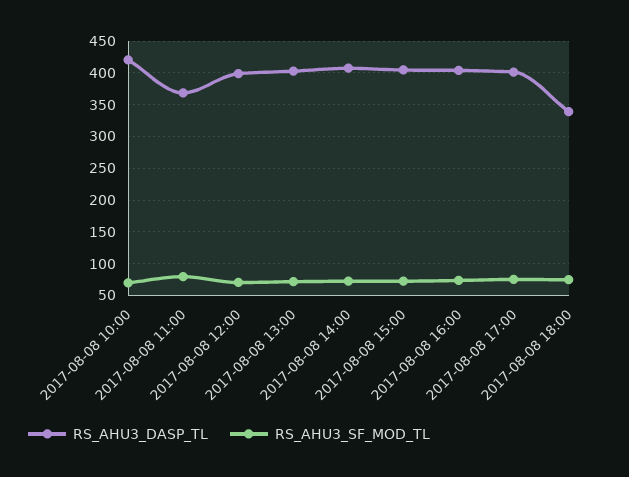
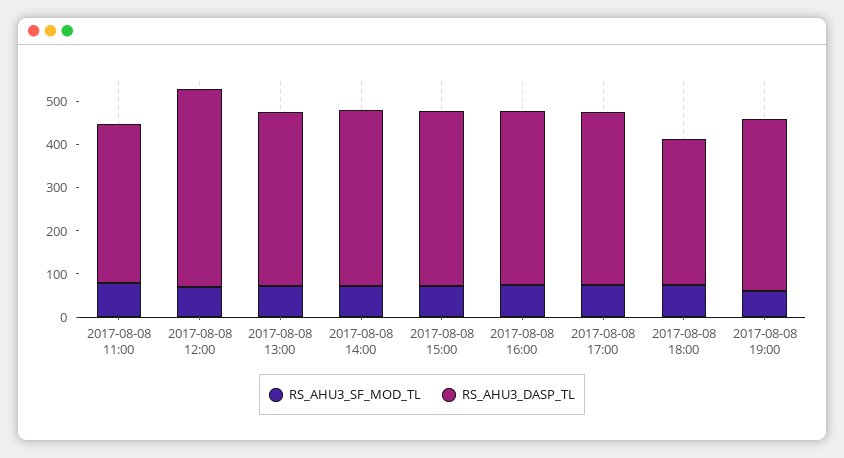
RS_AHU3_DASP_TL, 2017-08-08 10:00: 420 -> none
RS_AHU3_SF_MOD_TL, 2017-08-08 10:00: 70 -> none
RS_AHU3_DASP_TL, 2017-08-08 12:00: 400 -> 460
RS_AHU3_SF_MOD_TL, 2017-08-08 19:00: none -> 60
RS_AHU3_DASP_TL, 2017-08-08 19:00: none -> 400

